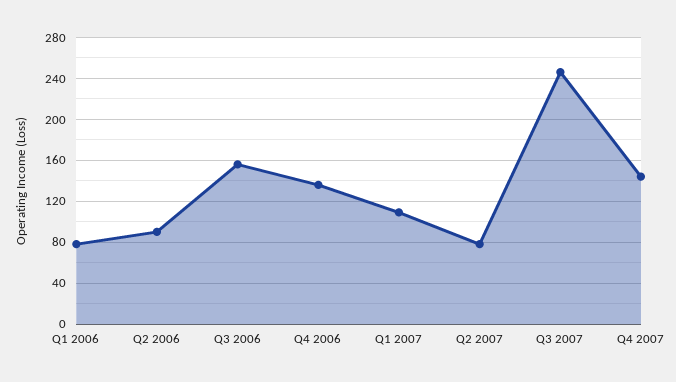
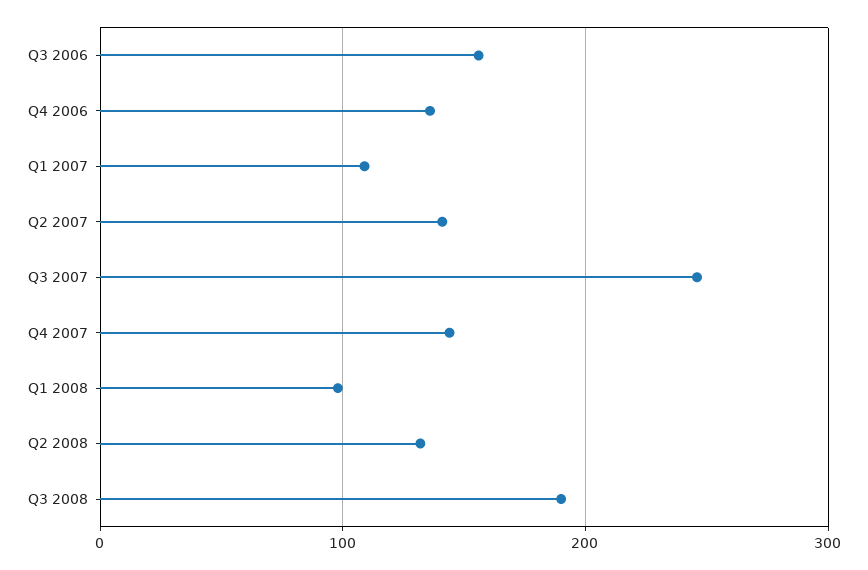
Q1 2006: 80 -> none
Q2 2006: 90 -> none
Q2 2007: 80 -> 140
Q1 2008: none -> 100
Q2 2008: none -> 130
Q3 2008: none -> 190

